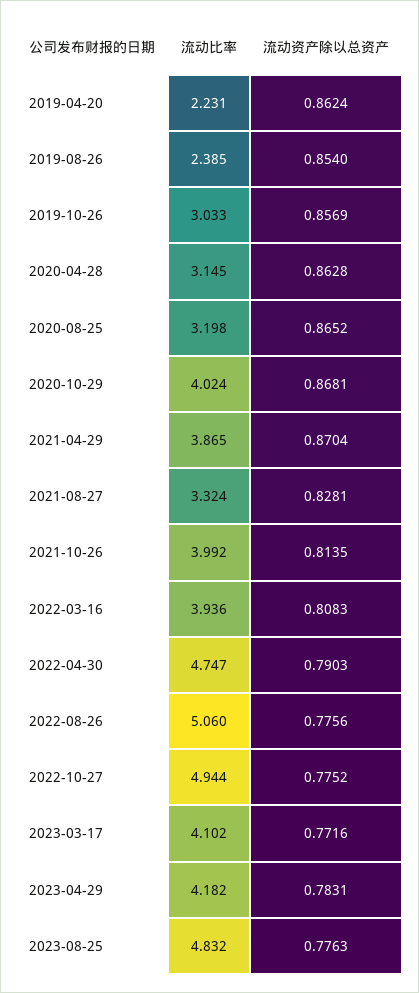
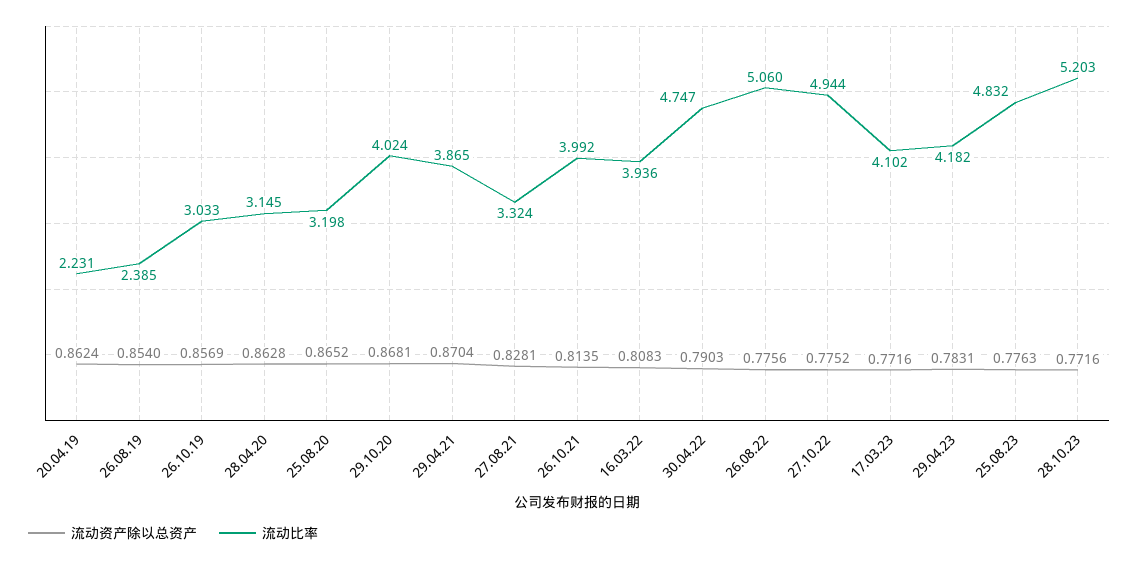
流动资产除以总资产, 28.10.23: none -> 0.7716
流动比率, 28.10.23: none -> 5.203

